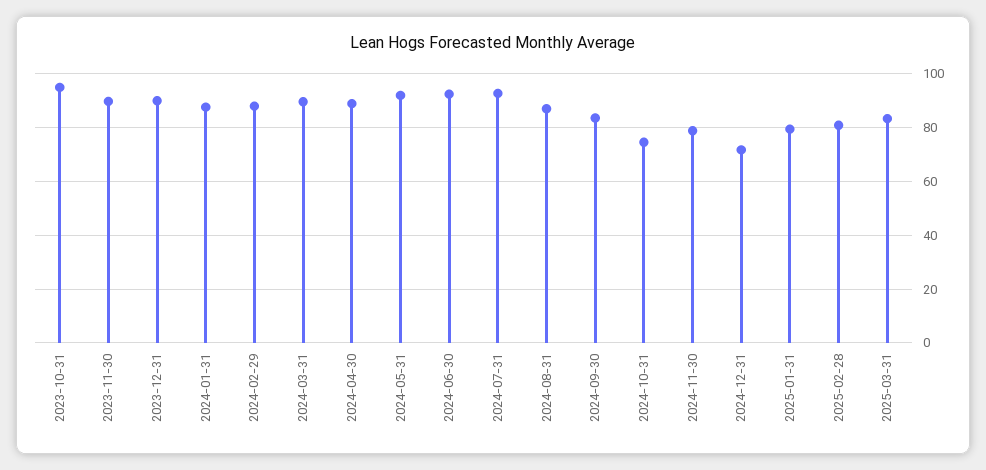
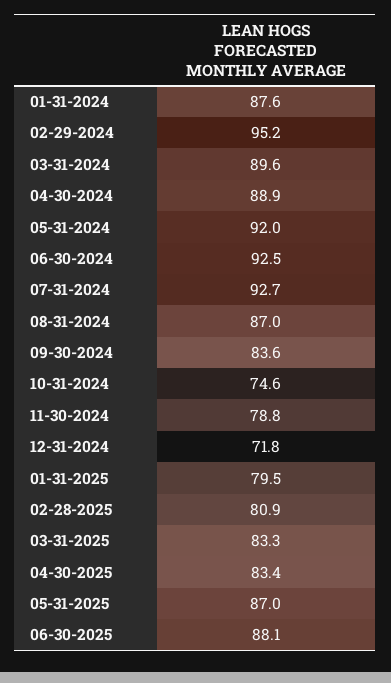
2023-10-31: 95 -> none
2023-11-30: 90 -> none
2023-12-31: 90 -> none
2024-02-29: 87.5 -> 95.2
04-30-2025: none -> 83.4
05-31-2025: none -> 87
06-30-2025: none -> 88.1

